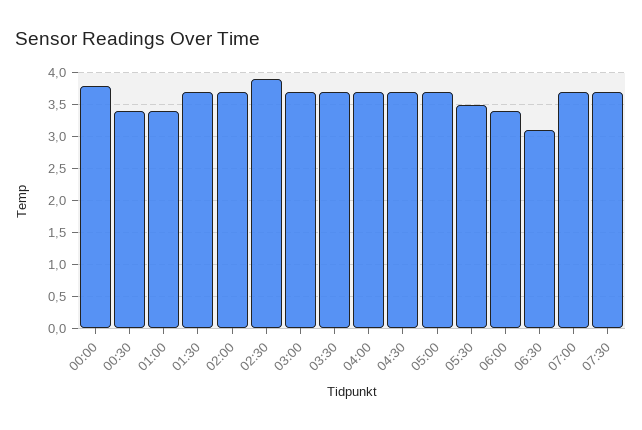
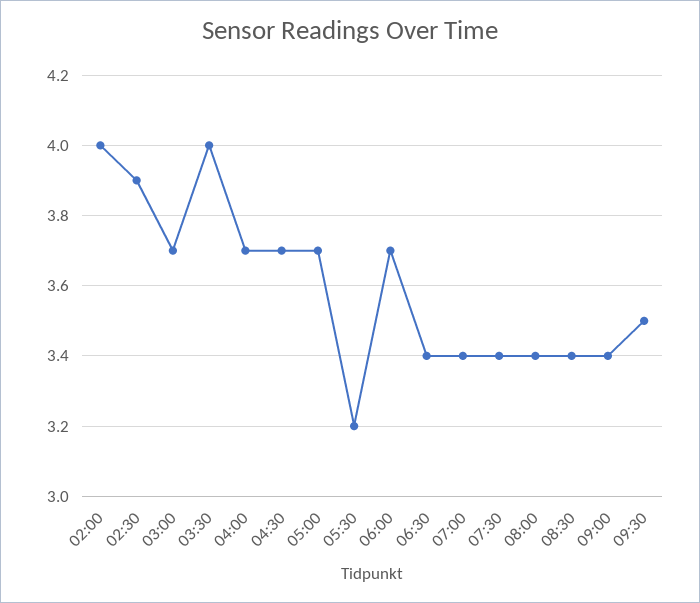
00:00: 3.8 -> none
00:30: 3.4 -> none
01:00: 3.4 -> none
01:30: 3.7 -> none
02:00: 3.7 -> 4
03:30: 3.7 -> 4
05:30: 3.5 -> 3.2
06:00: 3.4 -> 3.7
06:30: 3.1 -> 3.4
07:00: 3.7 -> 3.4
07:30: 3.7 -> 3.4
08:00: none -> 3.4
08:30: none -> 3.4
09:00: none -> 3.4
09:30: none -> 3.5

